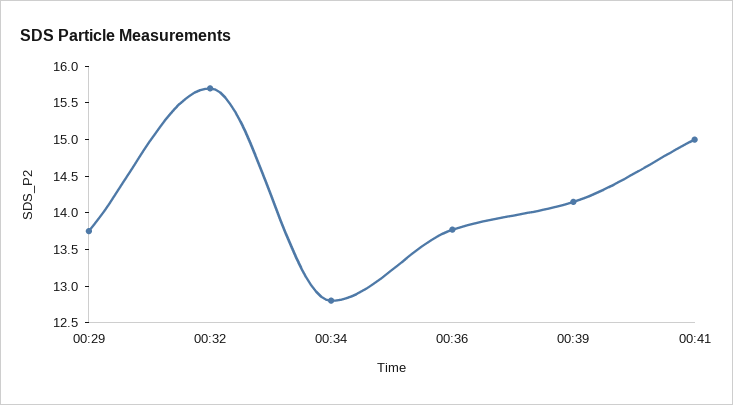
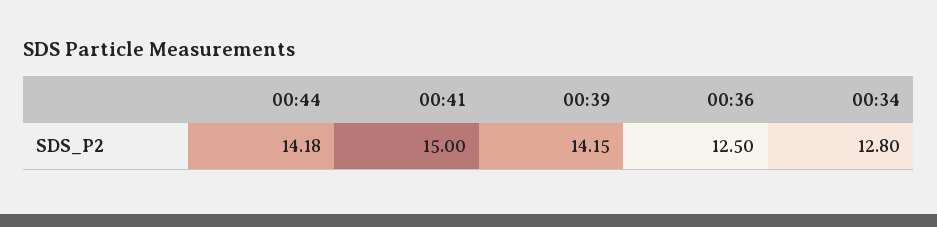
00:29: 13.75 -> none
00:32: 15.75 -> none
00:36: 13.75 -> 12.5
00:44: none -> 14.18

